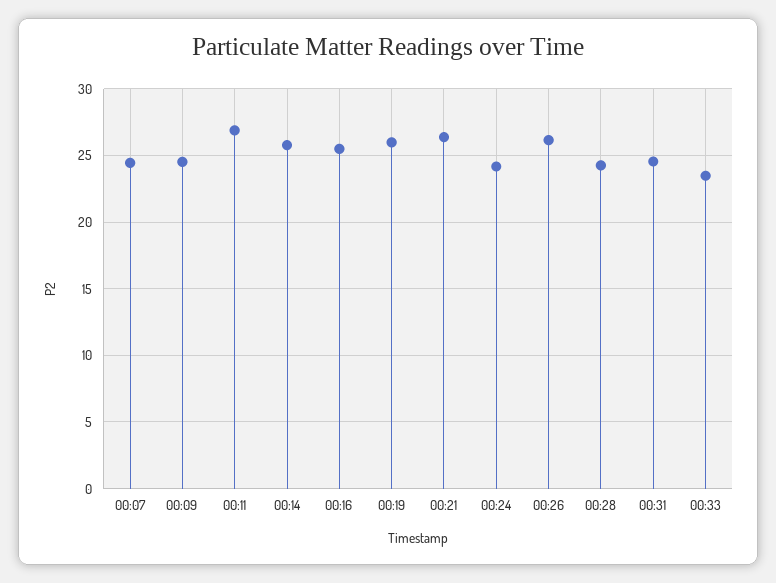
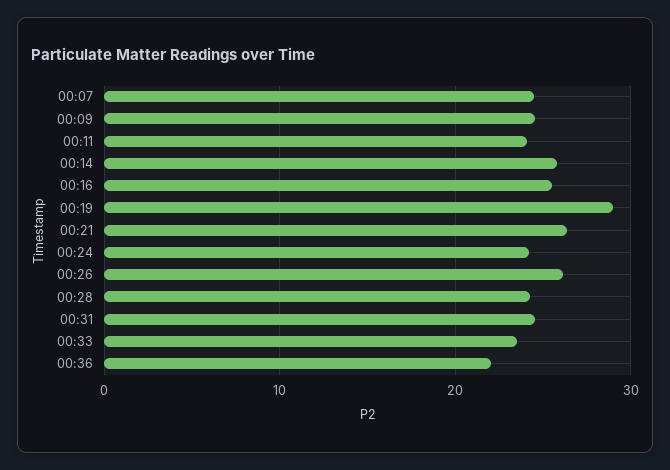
00:11: 27 -> 24
00:19: 26 -> 29
00:36: none -> 22

